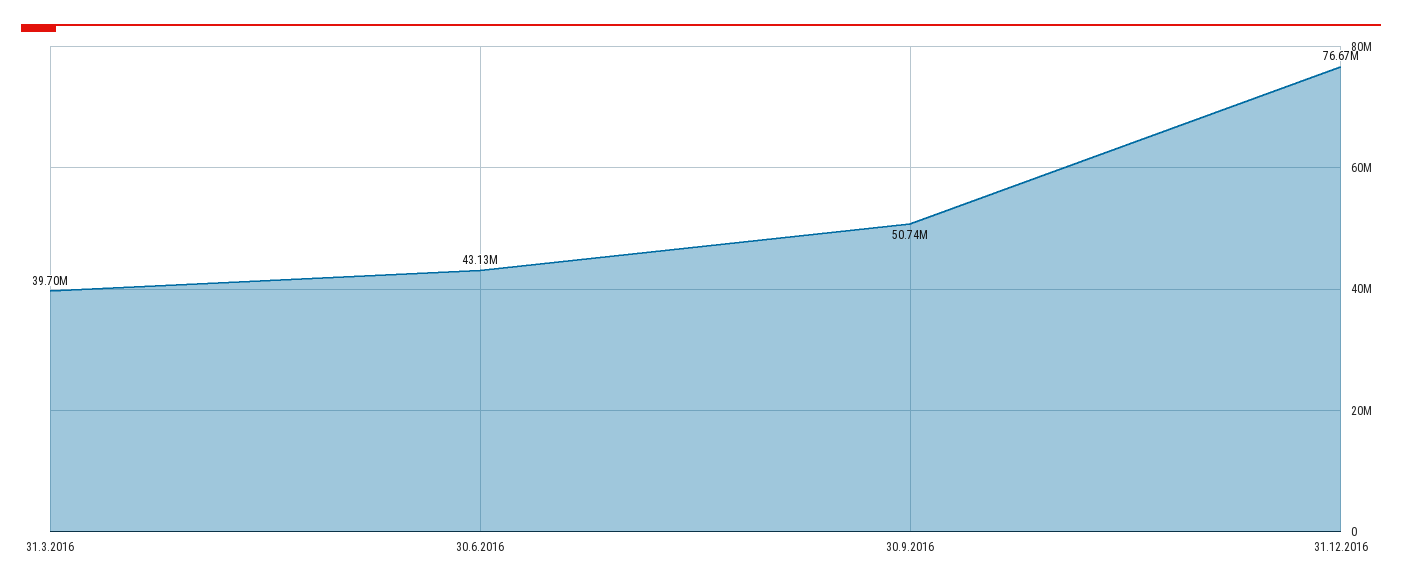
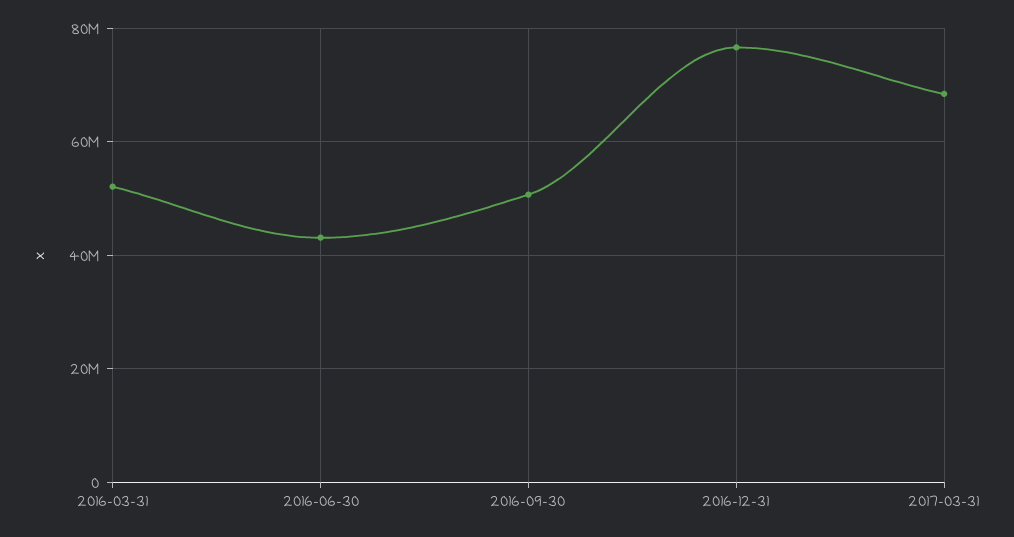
31.3.2016: 39700000 -> 52000000
2017-03-31: none -> 68000000

